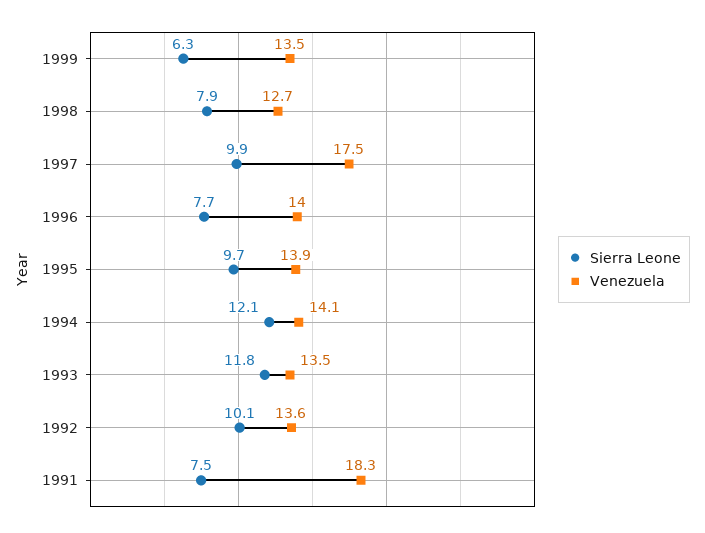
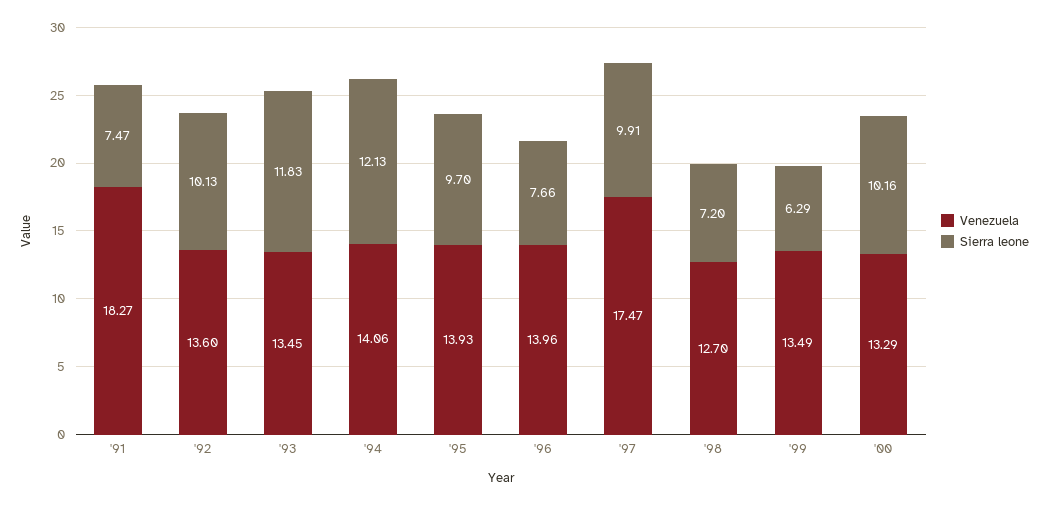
Sierra Leone, 1998: 7.9 -> 7.2
Venezuela, '00: none -> 13.29
Sierra Leone, '00: none -> 10.16

